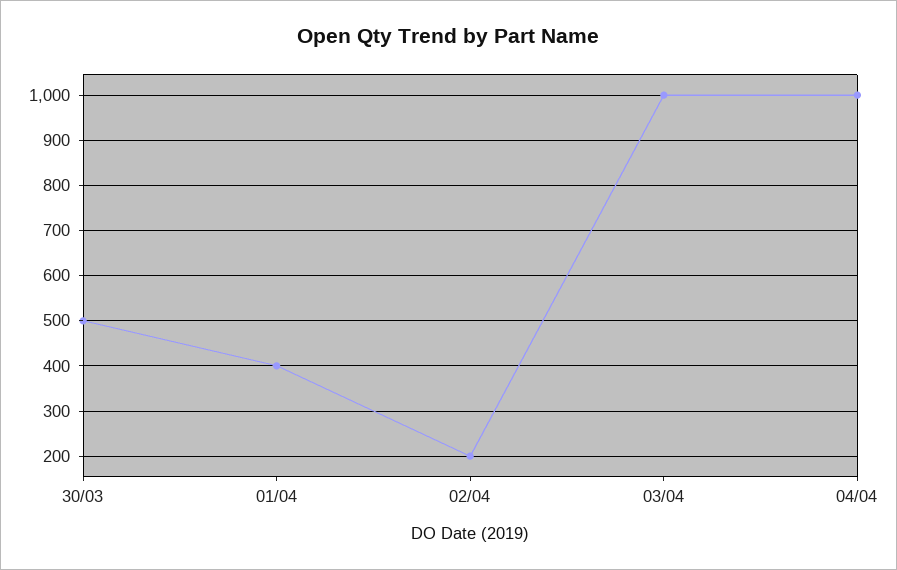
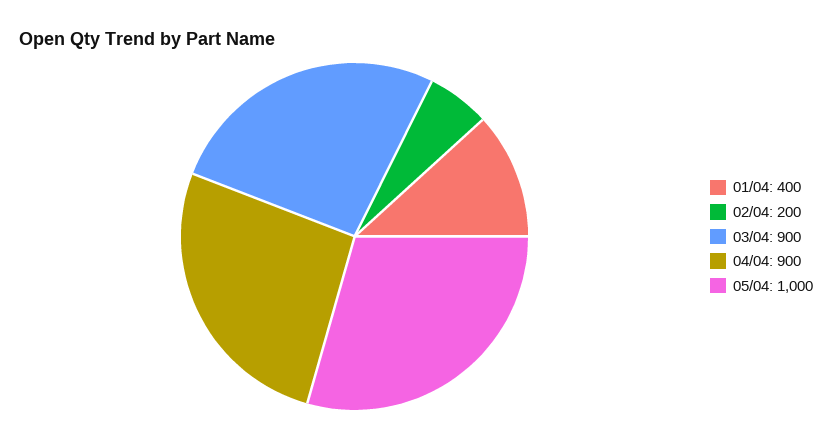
30/03: 500 -> none
03/04: 1000 -> 900
04/04: 1000 -> 900
05/04: none -> 1000

